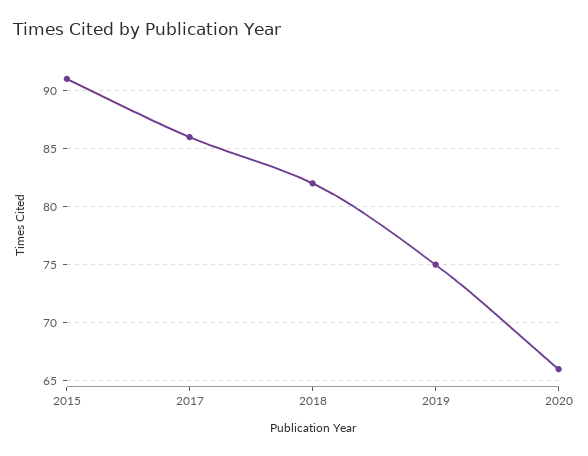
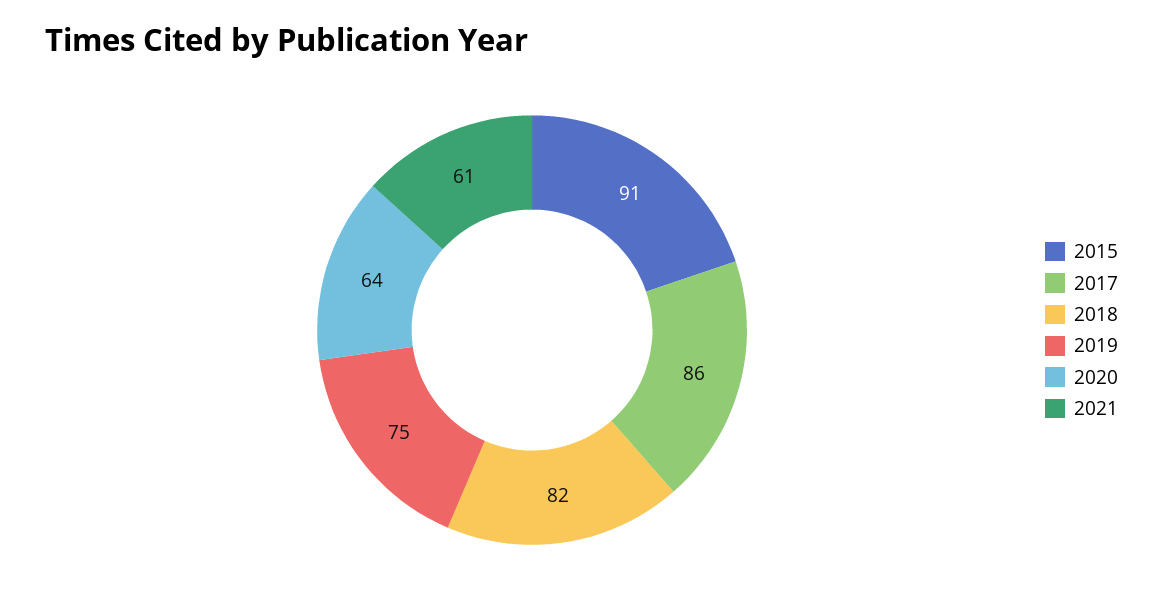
2020: 66 -> 64
2021: none -> 61

